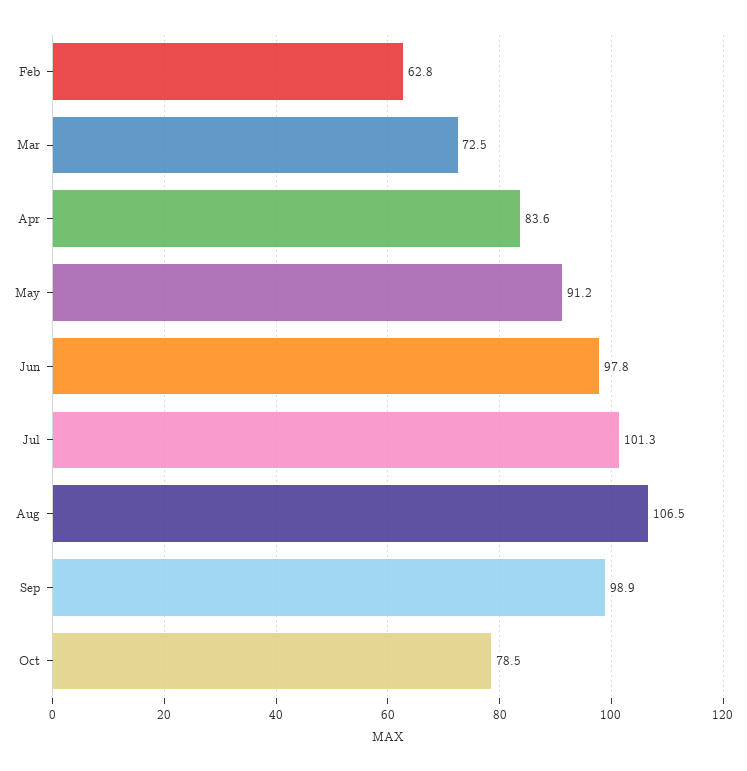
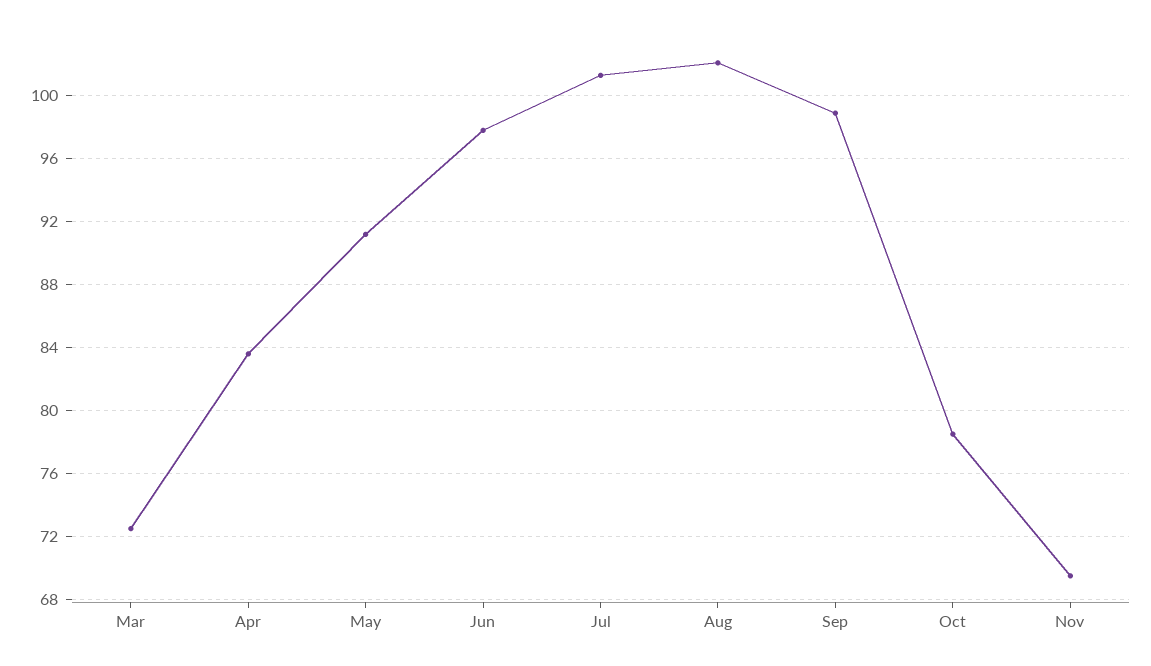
Feb: 62.8 -> none
Aug: 106.5 -> 102
Nov: none -> 69.5

